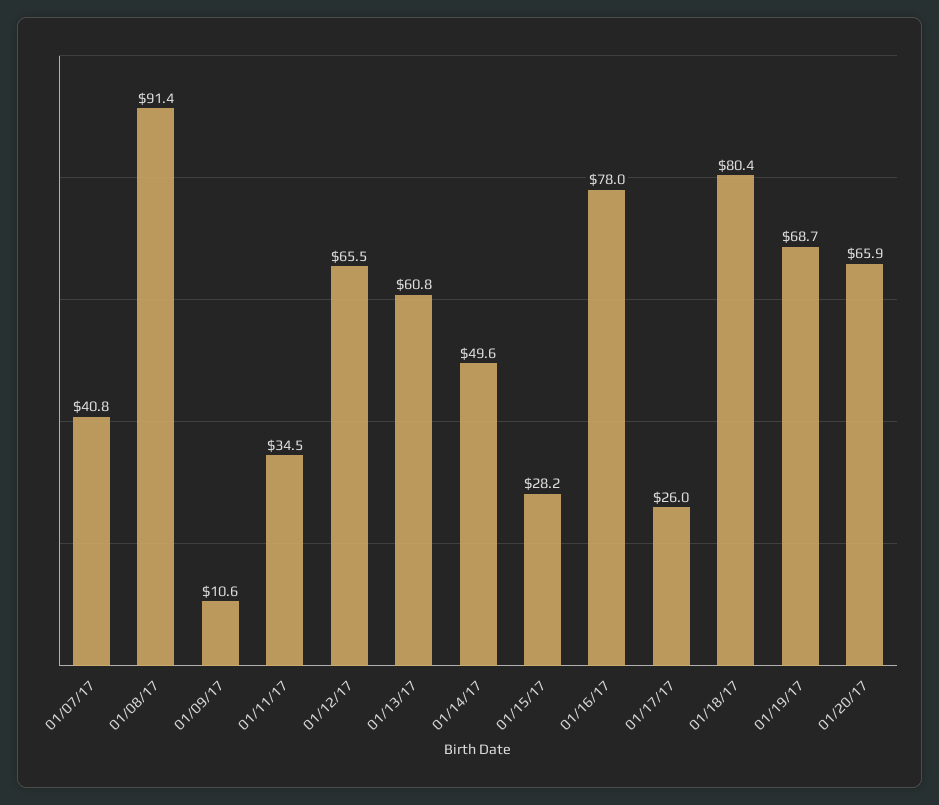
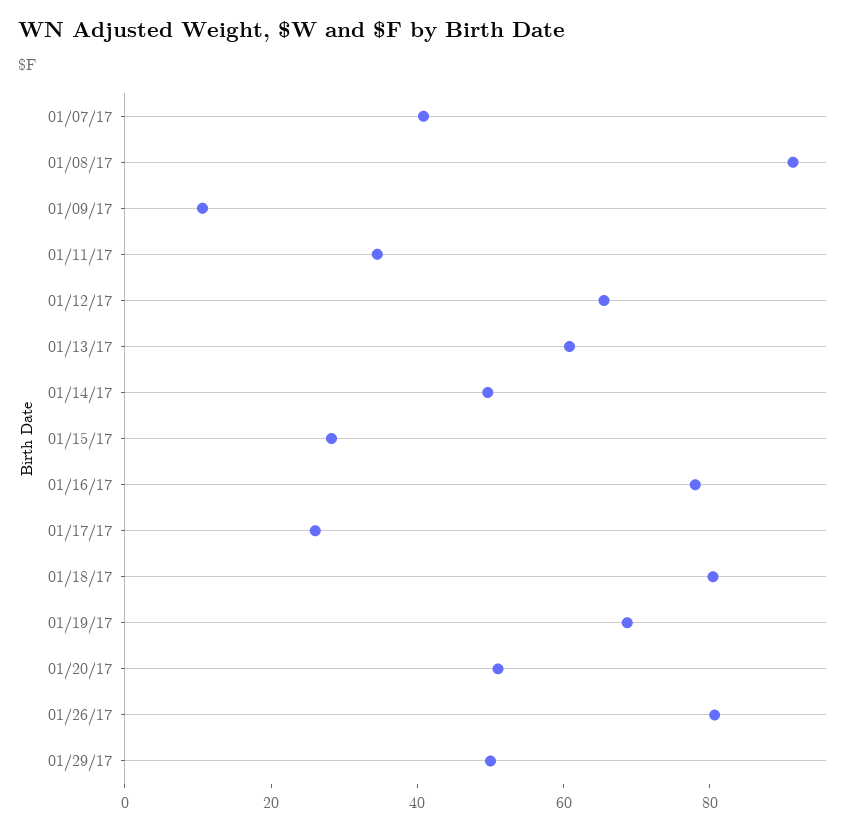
01/20/17: 65.9 -> 50
01/26/17: none -> 80
01/29/17: none -> 50

